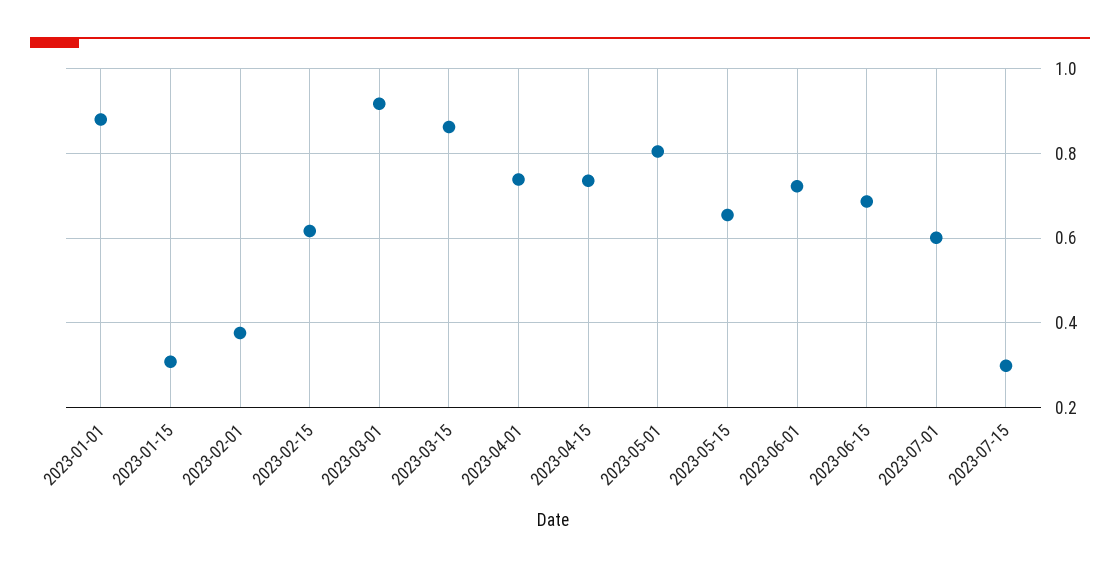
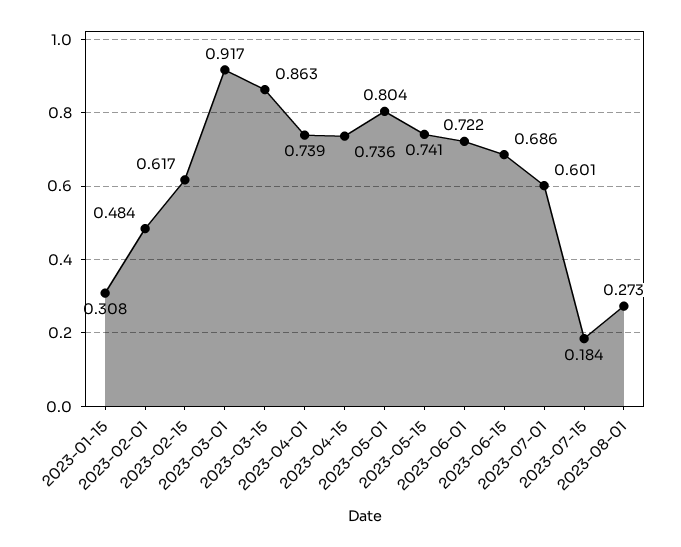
2023-01-01: 0.88 -> none
2023-02-01: 0.38 -> 0.484
2023-05-15: 0.66 -> 0.741
2023-07-15: 0.3 -> 0.184
2023-08-01: none -> 0.273

